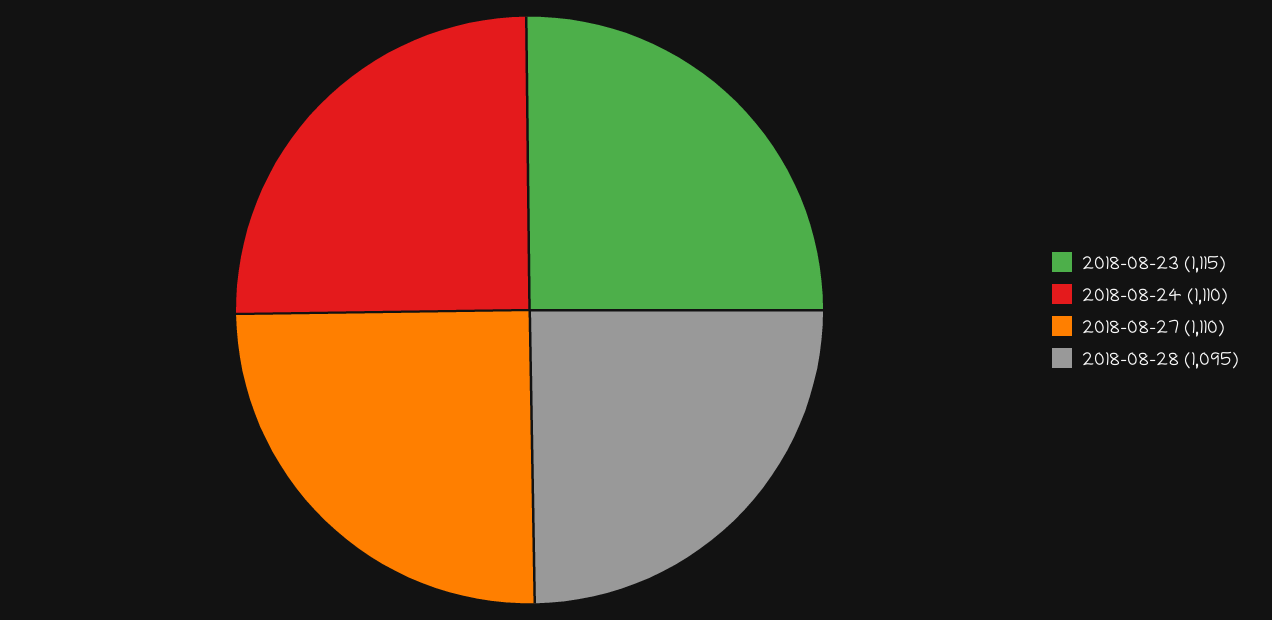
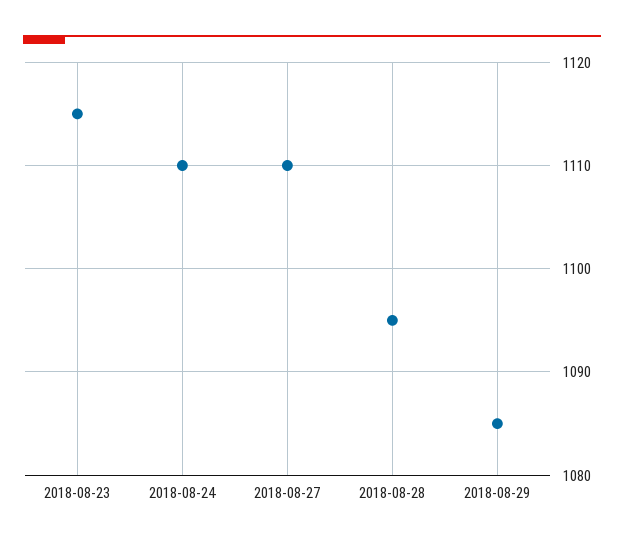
2018-08-29: none -> 1085

